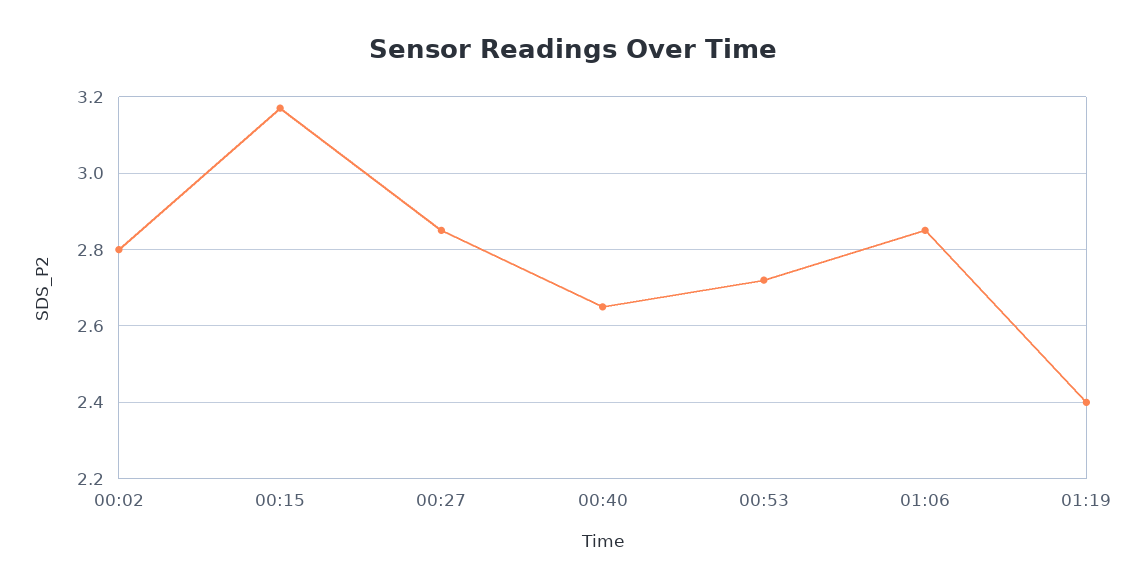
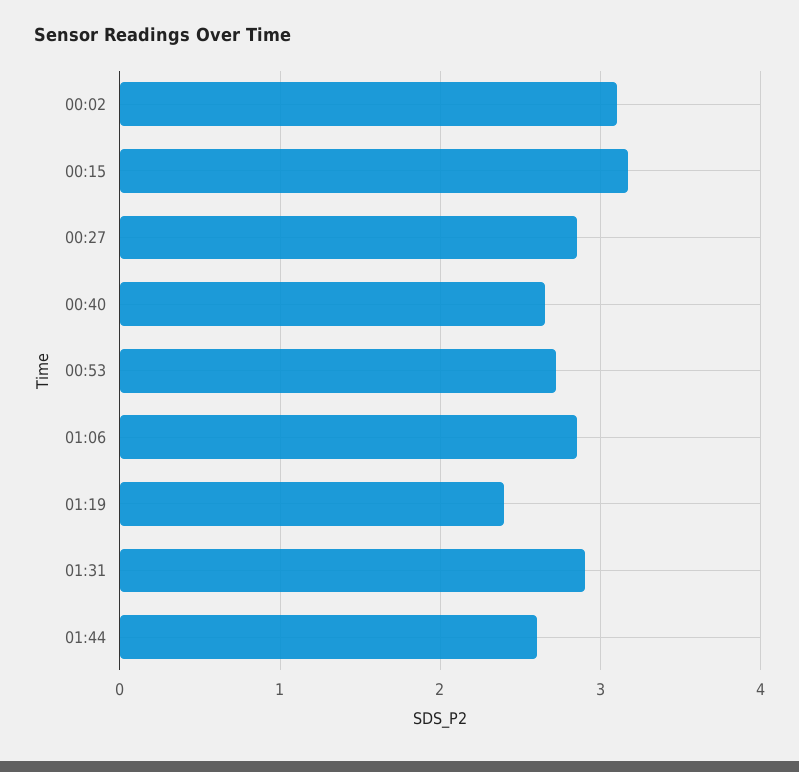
00:02: 2.8 -> 3.1
01:31: none -> 2.9
01:44: none -> 2.6

